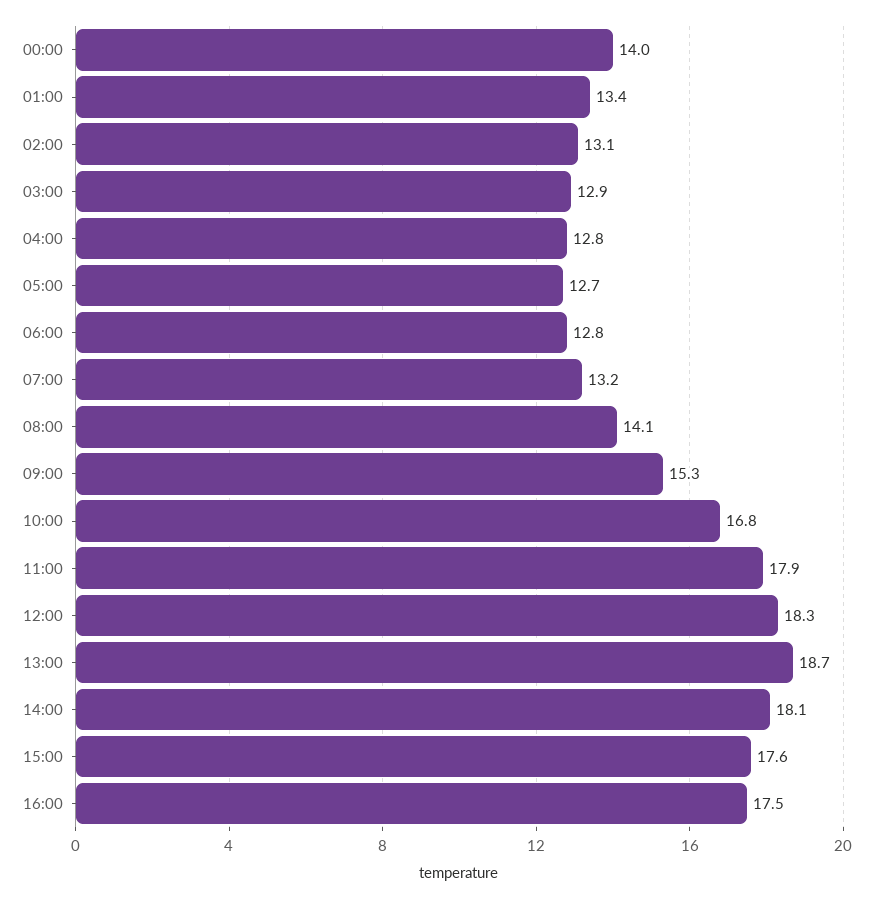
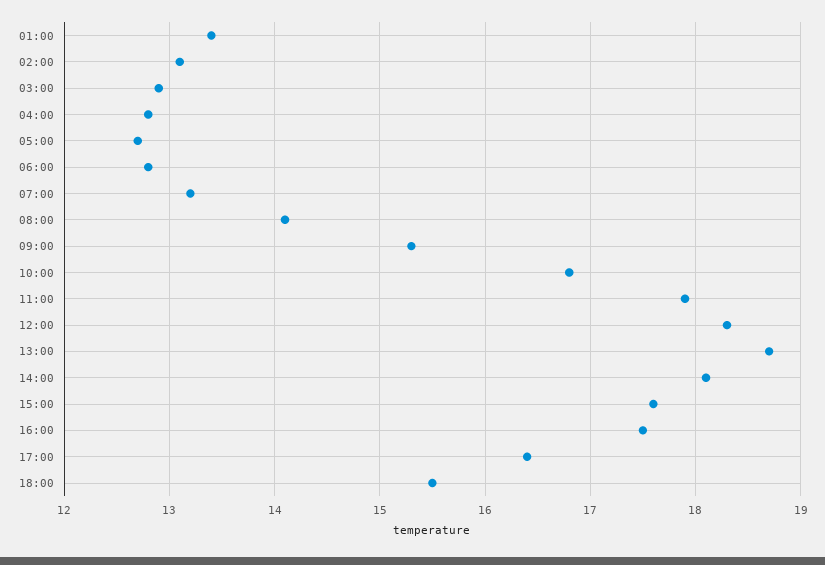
00:00: 14 -> none
17:00: none -> 16.4
18:00: none -> 15.5

